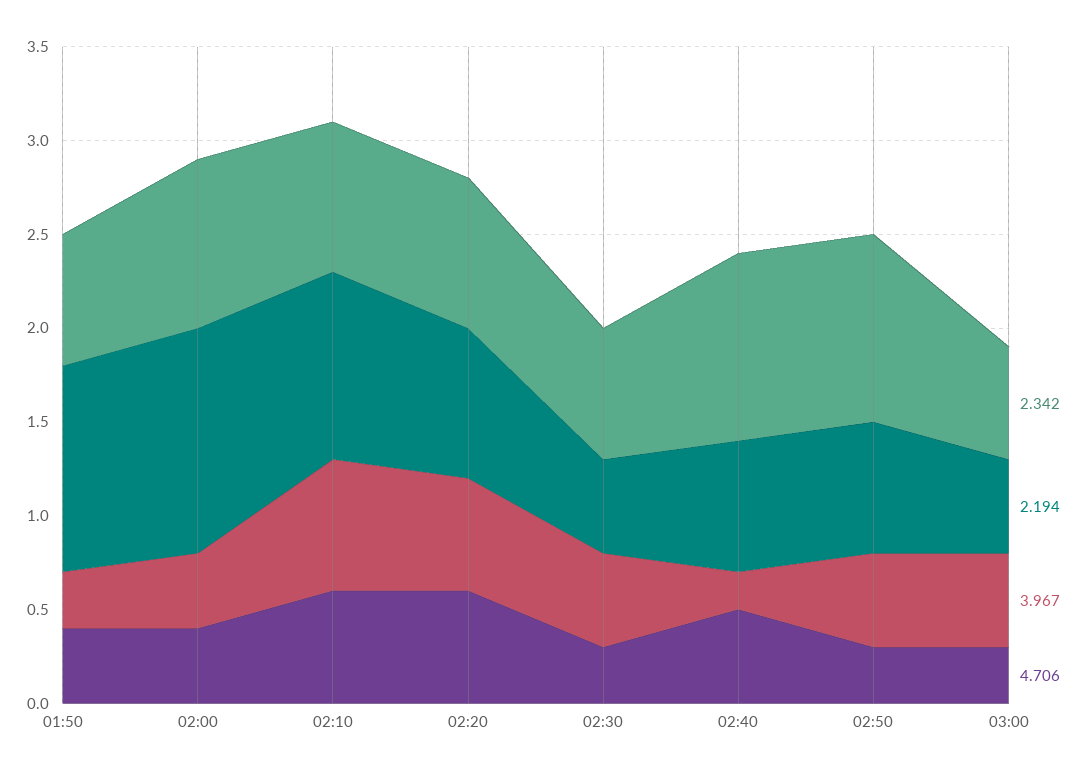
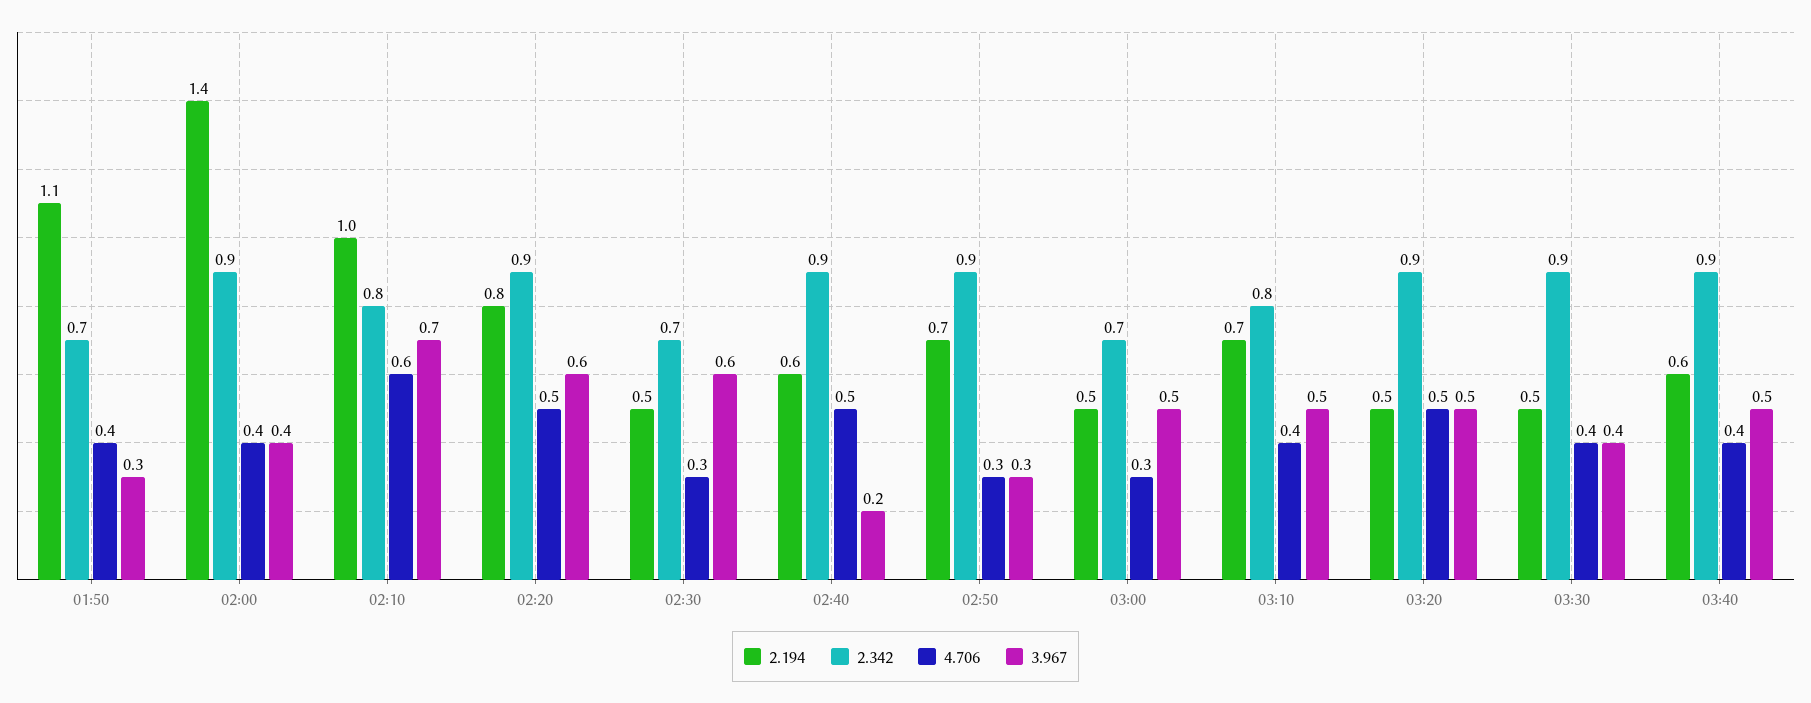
2.194, 02:00: 1.2 -> 1.4
2.342, 02:20: 0.8 -> 0.9
4.706, 02:20: 0.6 -> 0.5
3.967, 02:30: 0.5 -> 0.6
2.342, 02:40: 1 -> 0.9
2.194, 02:40: 0.7 -> 0.6
2.342, 02:50: 1 -> 0.9
3.967, 02:50: 0.5 -> 0.3
2.342, 03:00: 0.6 -> 0.7
2.194, 03:10: none -> 0.7
2.342, 03:10: none -> 0.8
4.706, 03:10: none -> 0.4
3.967, 03:10: none -> 0.5
2.194, 03:20: none -> 0.5
2.342, 03:20: none -> 0.9
4.706, 03:20: none -> 0.5
3.967, 03:20: none -> 0.5
2.194, 03:30: none -> 0.5
2.342, 03:30: none -> 0.9
4.706, 03:30: none -> 0.4
3.967, 03:30: none -> 0.4
2.194, 03:40: none -> 0.6
2.342, 03:40: none -> 0.9
4.706, 03:40: none -> 0.4
3.967, 03:40: none -> 0.5

